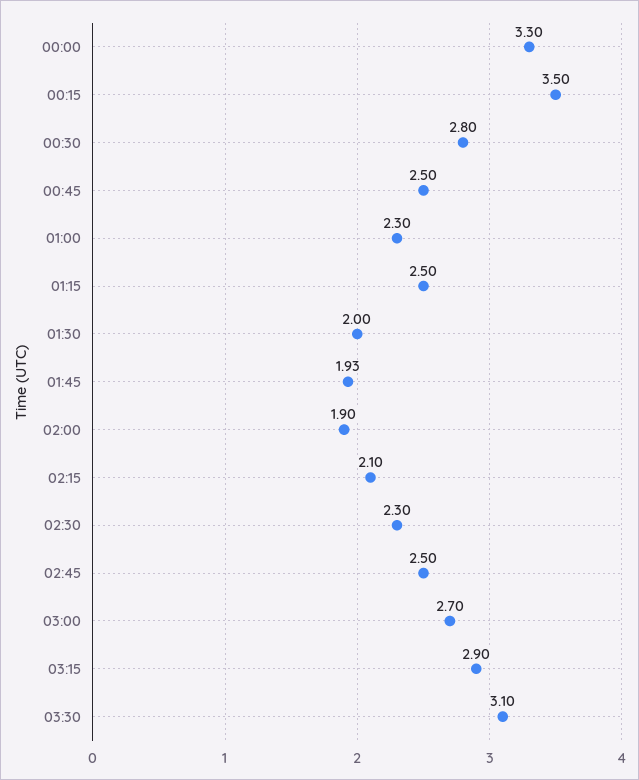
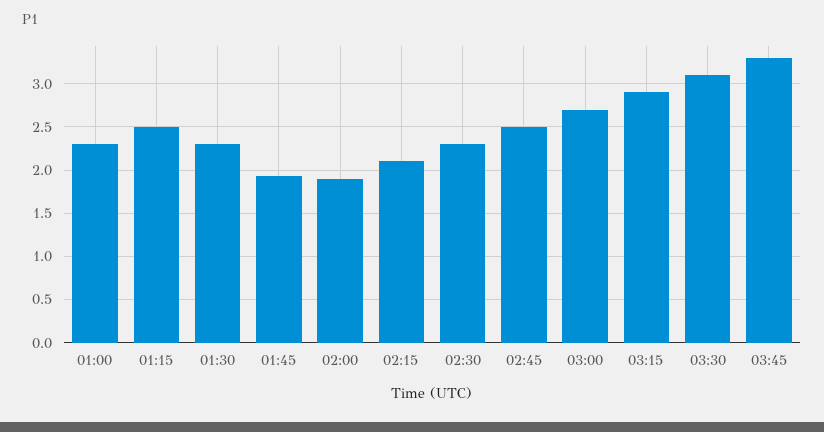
00:00: 3.3 -> none
00:15: 3.5 -> none
00:30: 2.8 -> none
00:45: 2.5 -> none
01:30: 2 -> 2.3
03:45: none -> 3.3

